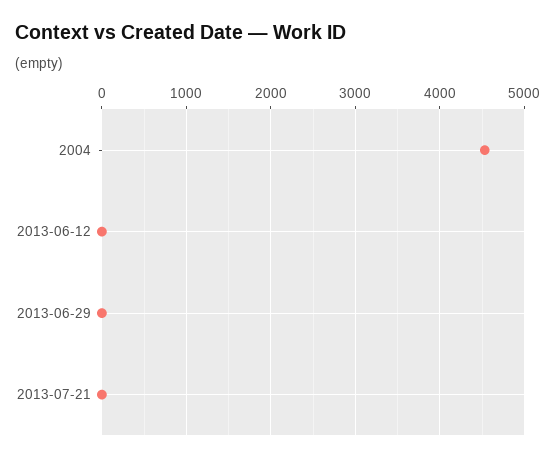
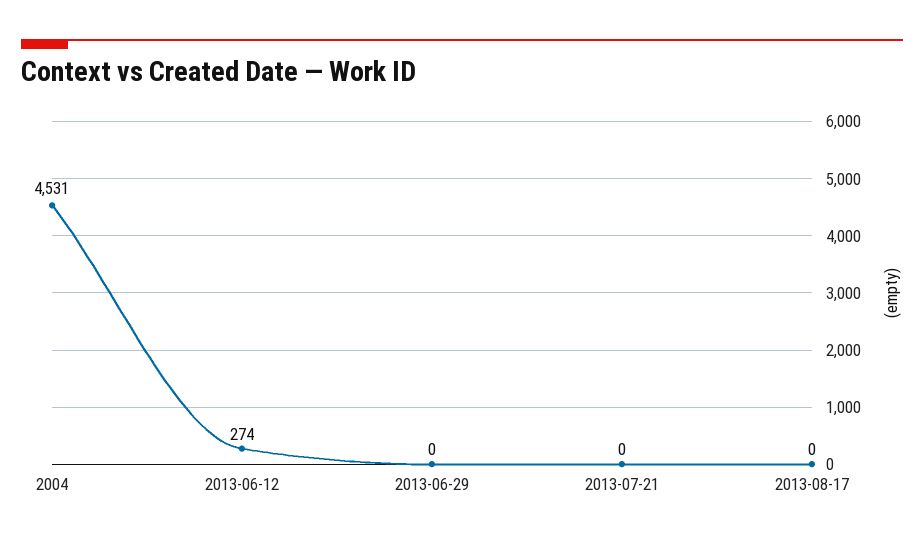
2013-06-12: 0 -> 274
2013-08-17: none -> 0

